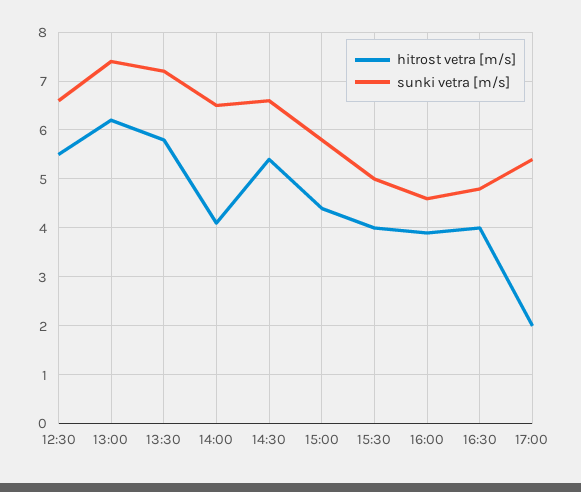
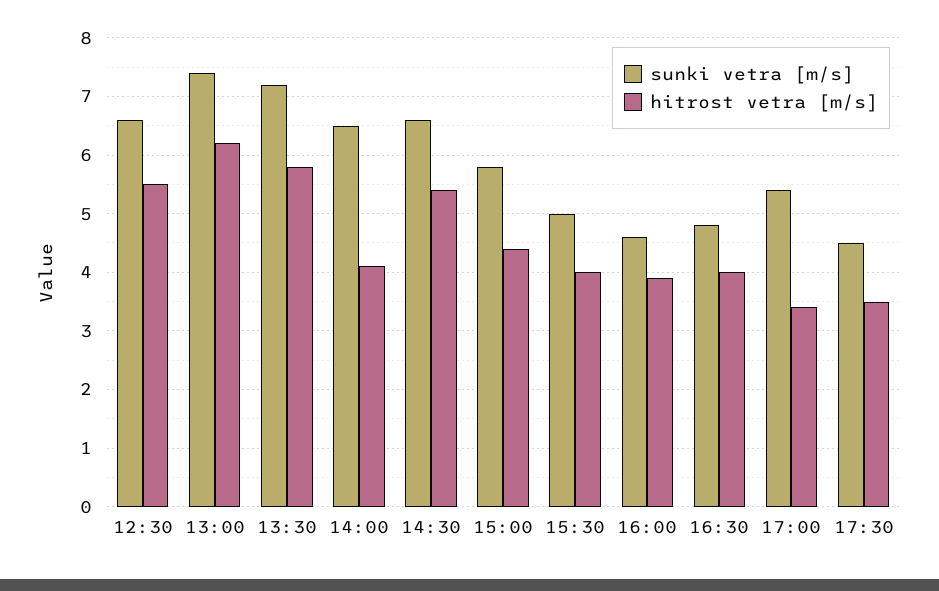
hitrost vetra [m/s], 17:00: 2 -> 3.5
sunki vetra [m/s], 17:30: none -> 4.5
hitrost vetra [m/s], 17:30: none -> 3.5

